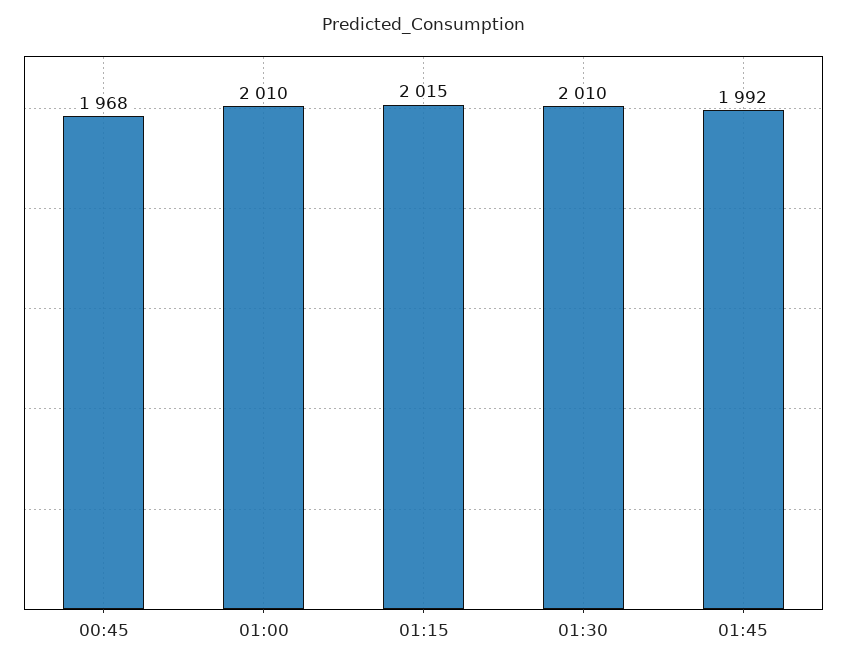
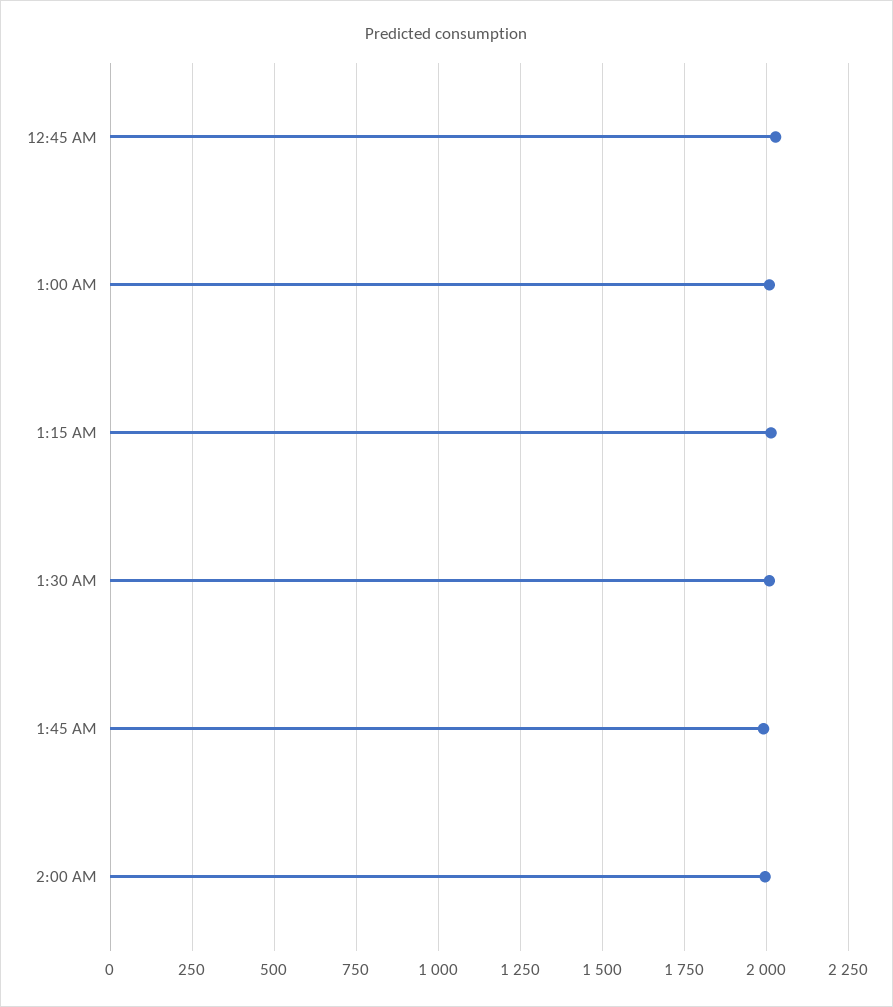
00:45: 1968 -> 2025
2:00 AM: none -> 2000

